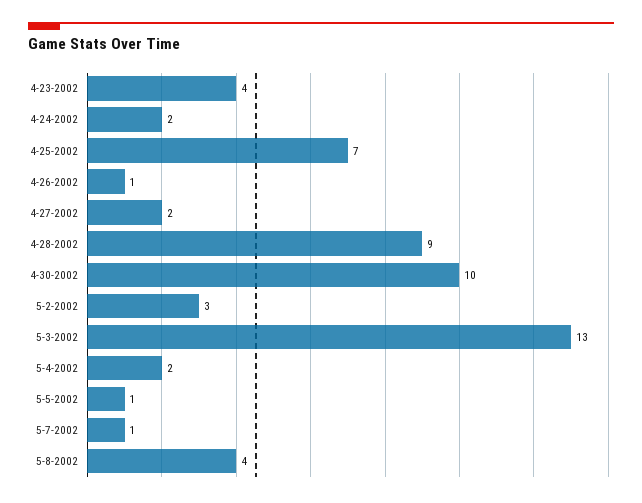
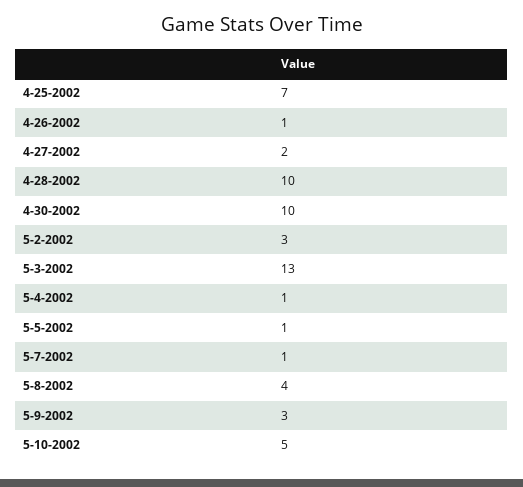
4-23-2002: 4 -> none
4-24-2002: 2 -> none
4-28-2002: 9 -> 10
5-4-2002: 2 -> 1
5-9-2002: none -> 3
5-10-2002: none -> 5

